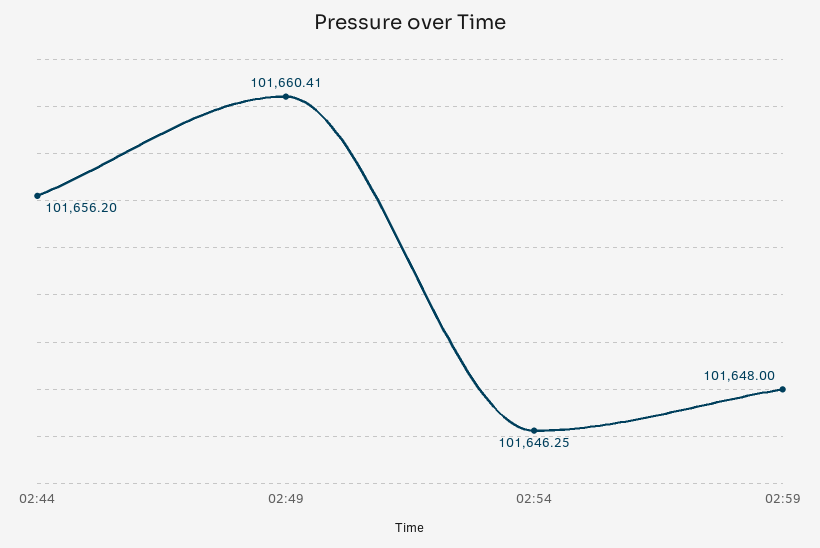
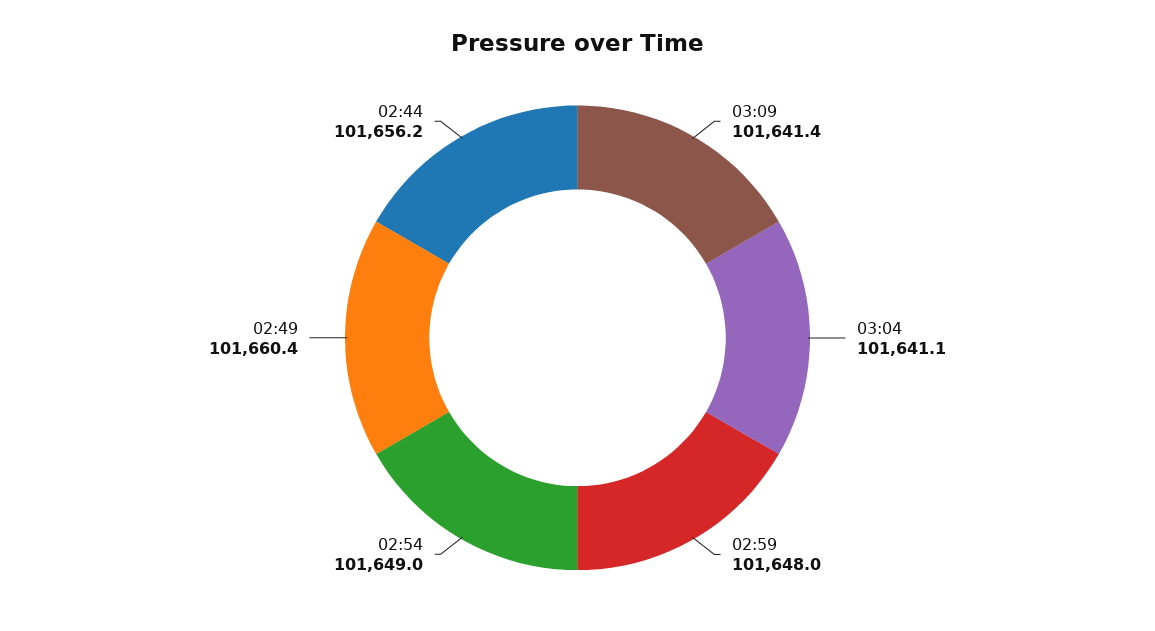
02:54: 101646.25 -> 101649
03:09: none -> 101641.4
03:04: none -> 101641.1

